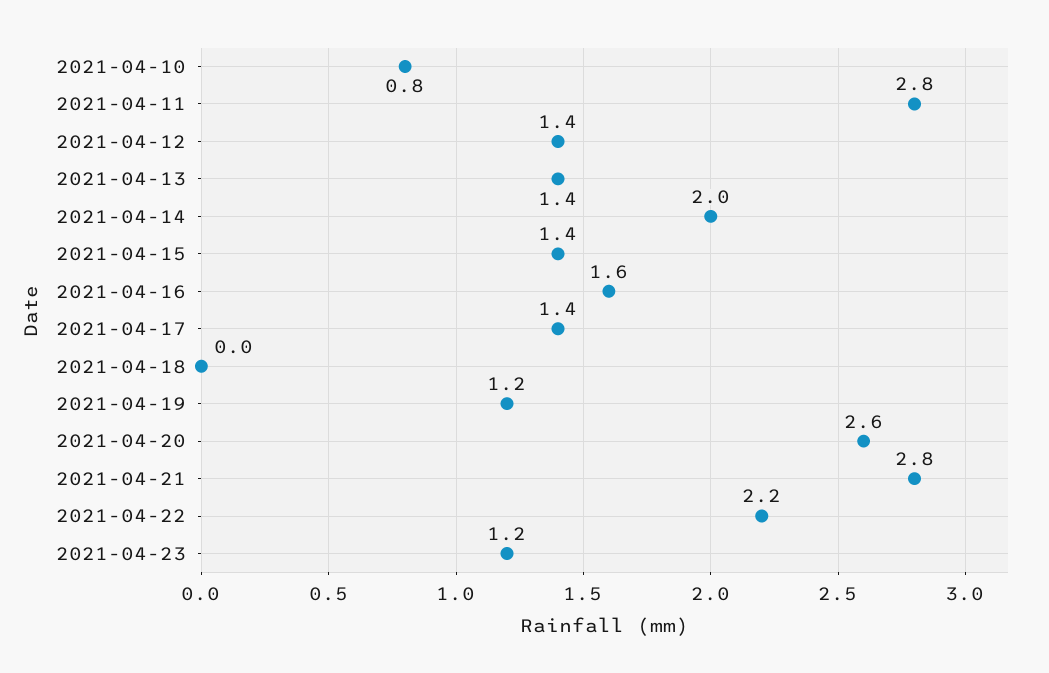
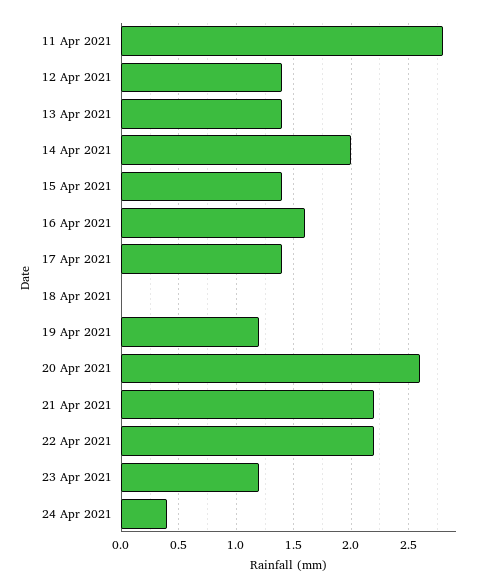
2021-04-10: 0.8 -> none
2021-04-21: 2.8 -> 2.2
24 Apr 2021: none -> 0.4

